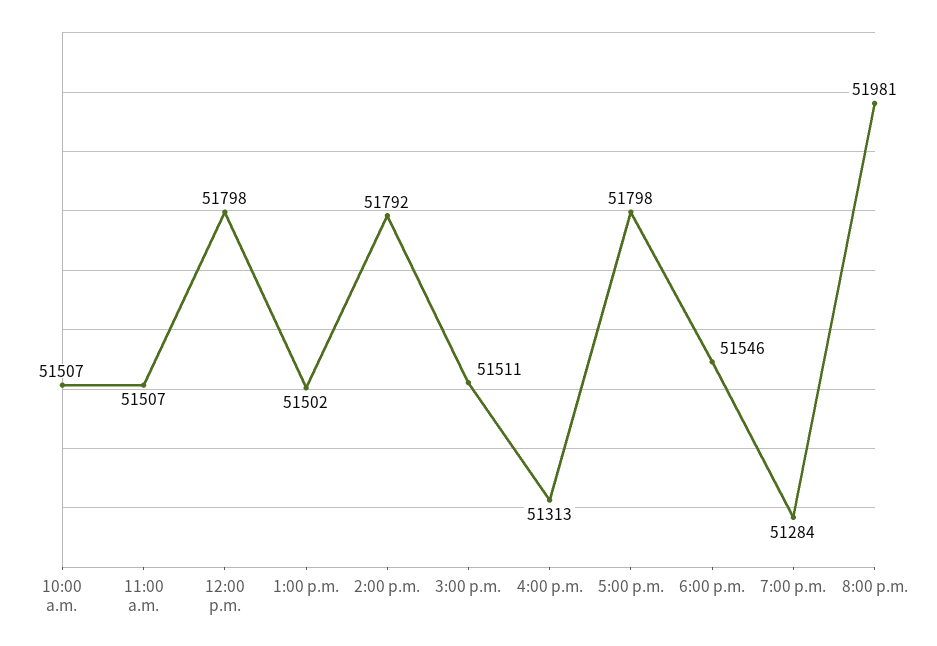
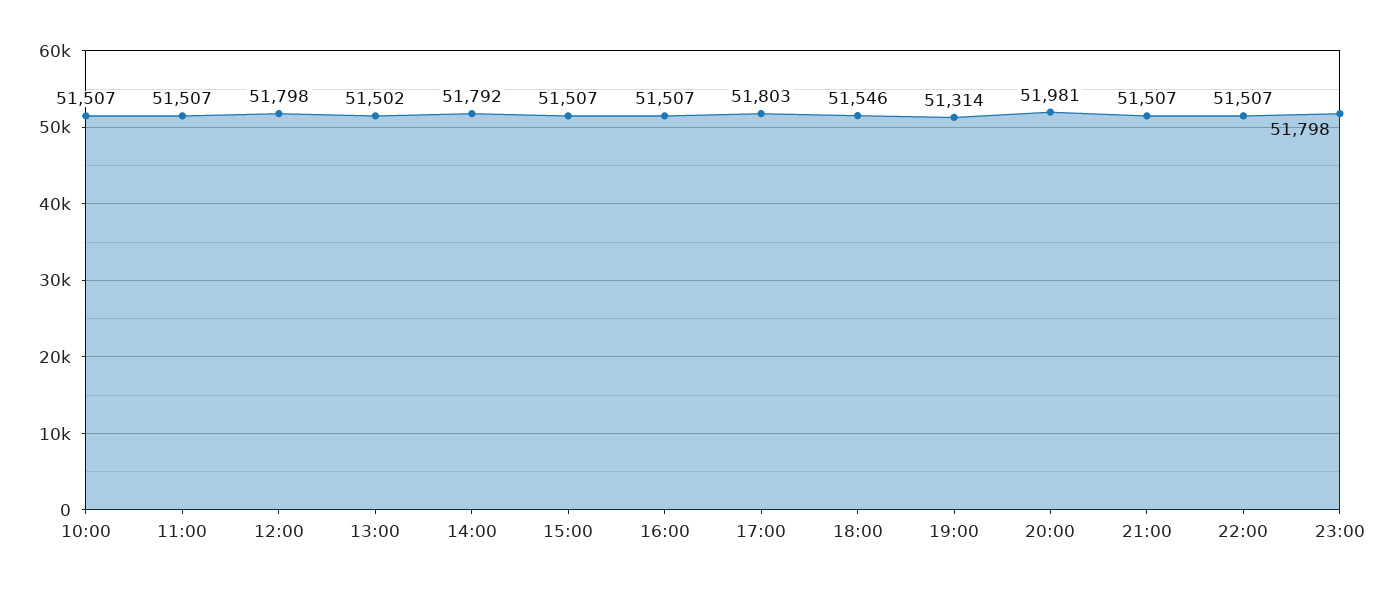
3:00 p.m.: 51511 -> 51507
4:00 p.m.: 51313 -> 51507
5:00 p.m.: 51798 -> 51803
7:00 p.m.: 51284 -> 51314
21:00: none -> 51507
22:00: none -> 51507
23:00: none -> 51798

